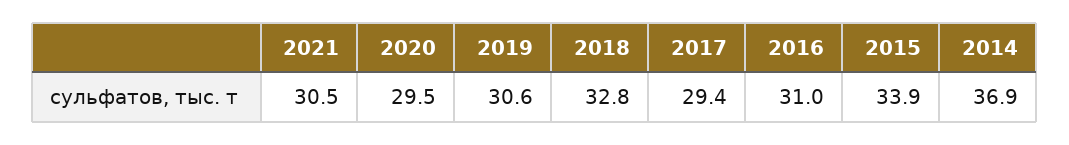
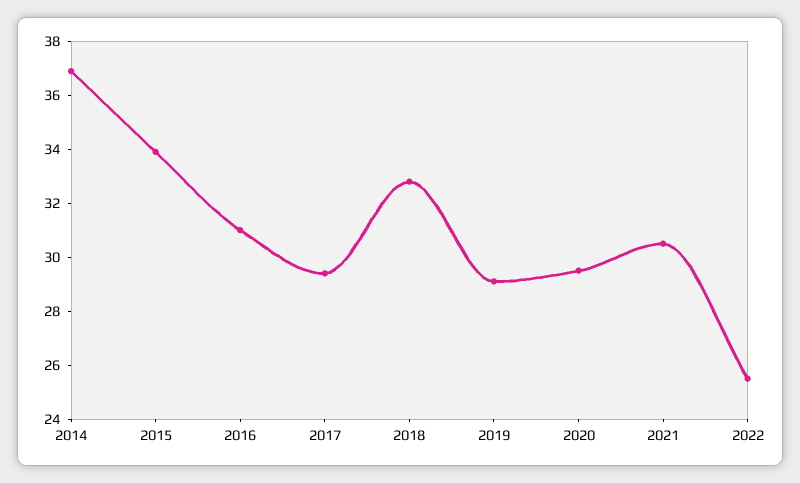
2019: 30.6 -> 29
2022: none -> 25.5

